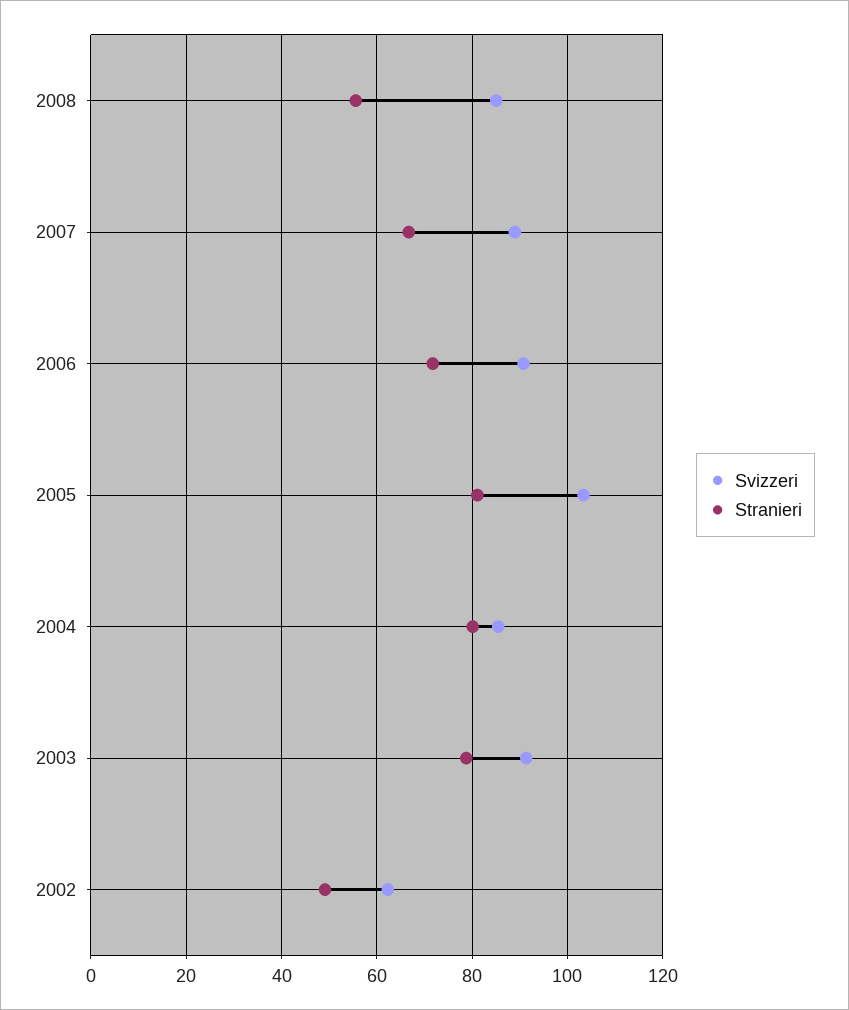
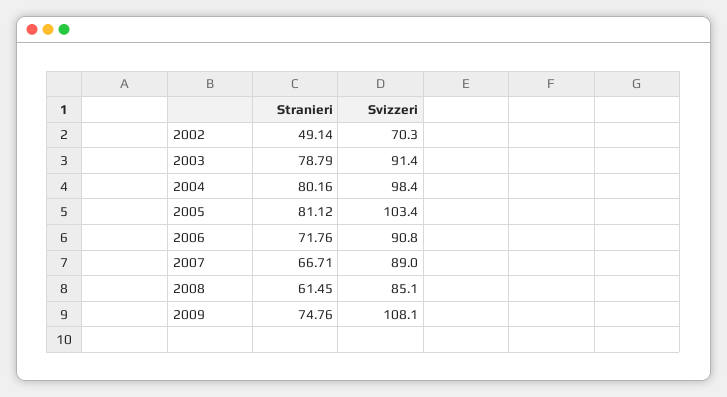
Stranieri, 2008: 56 -> 61.45
Svizzeri, 2004: 86 -> 98.4
Svizzeri, 2002: 62 -> 70.3
Stranieri, 2009: none -> 74.76
Svizzeri, 2009: none -> 108.1

